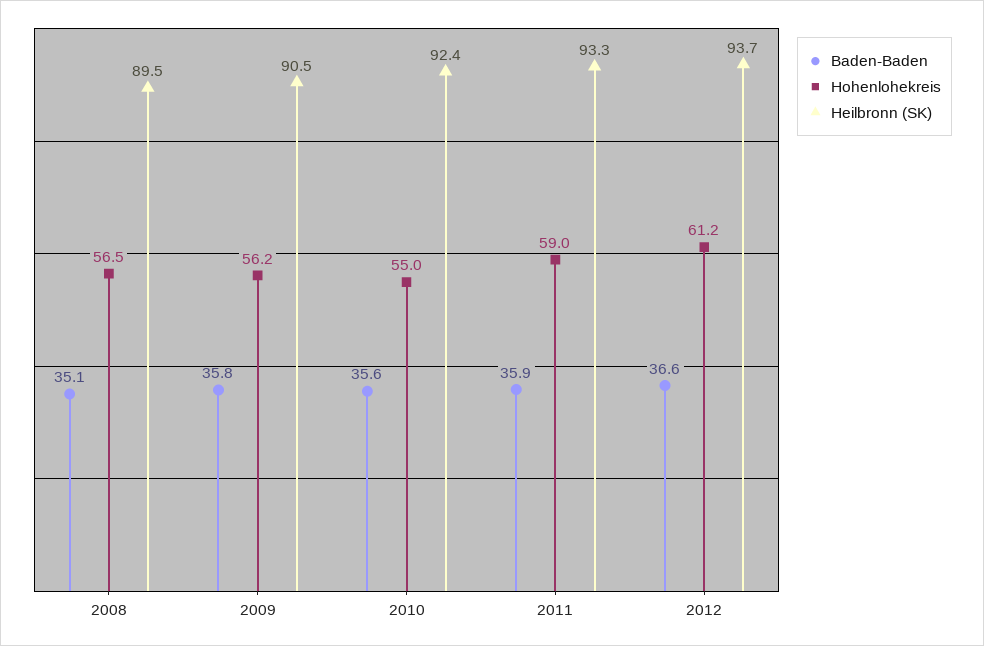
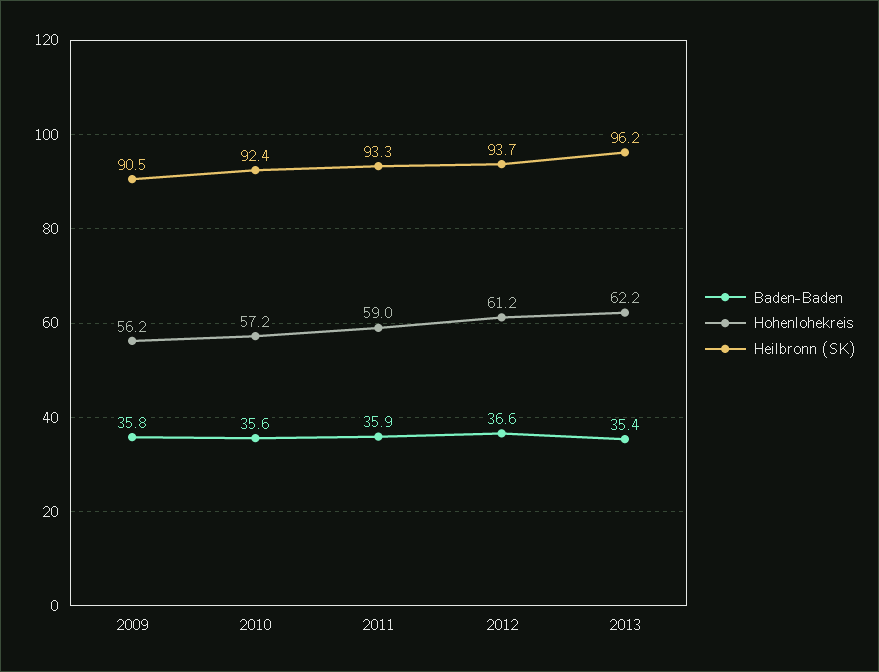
Baden-Baden, 2008: 35.1 -> none
Hohenlohekreis, 2008: 56.5 -> none
Heilbronn (SK), 2008: 89.5 -> none
Hohenlohekreis, 2010: 55 -> 57.2
Baden-Baden, 2013: none -> 35.4
Hohenlohekreis, 2013: none -> 62.2
Heilbronn (SK), 2013: none -> 96.2

